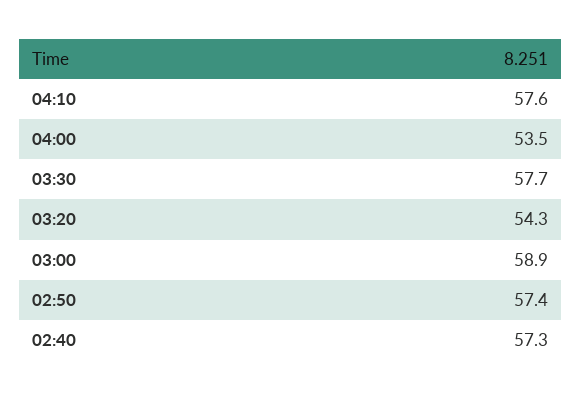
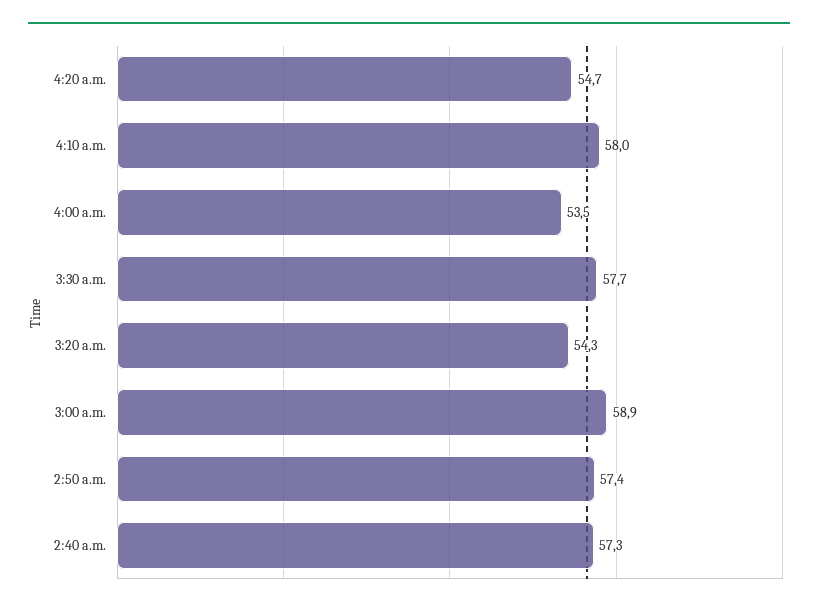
04:10: 57.6 -> 58
4:20 a.m.: none -> 54.7

